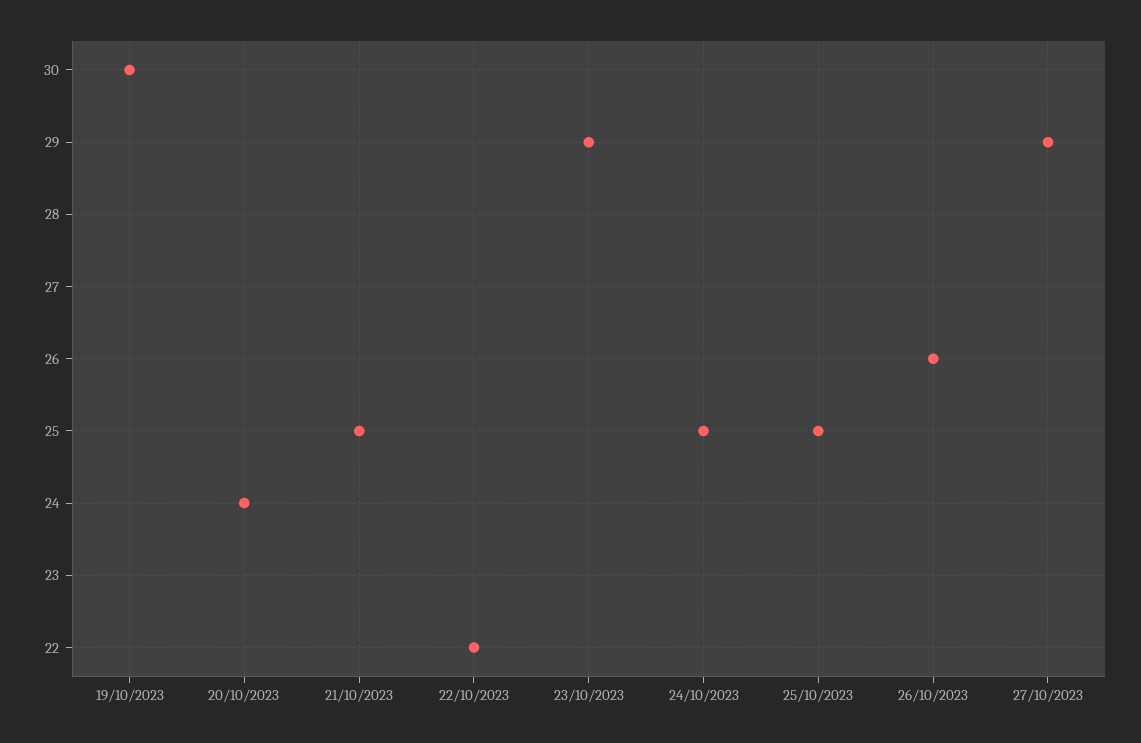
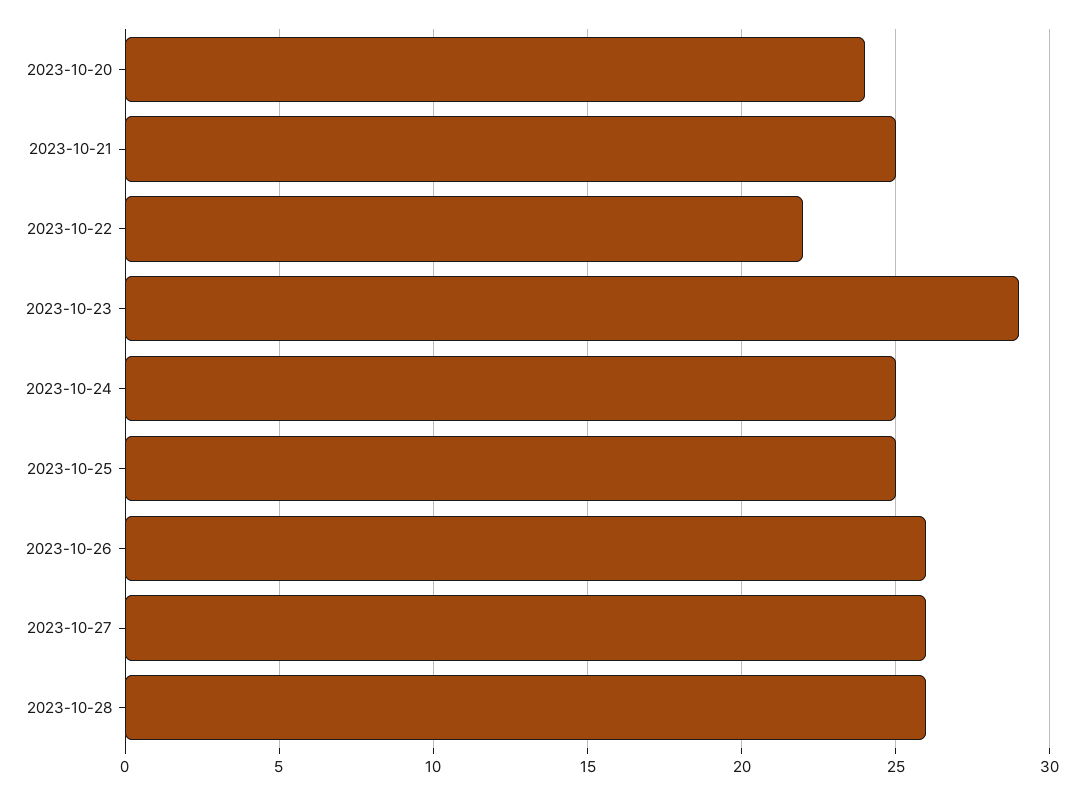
19/10/2023: 30 -> none
27/10/2023: 29 -> 26
2023-10-28: none -> 26

